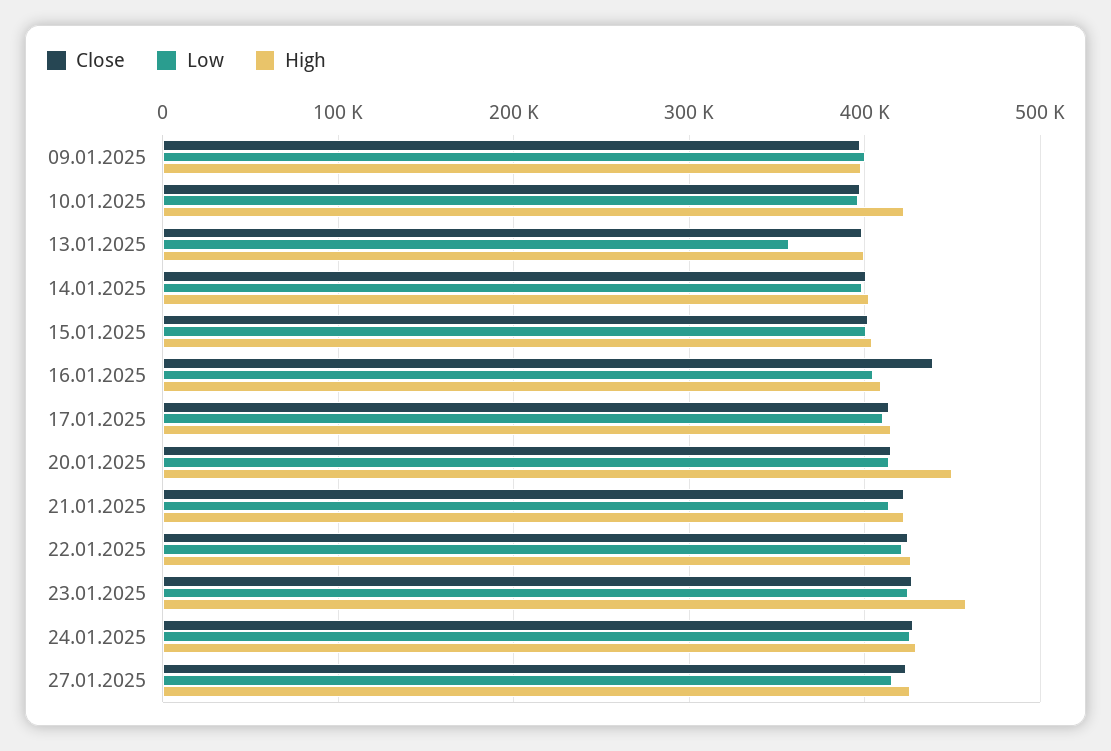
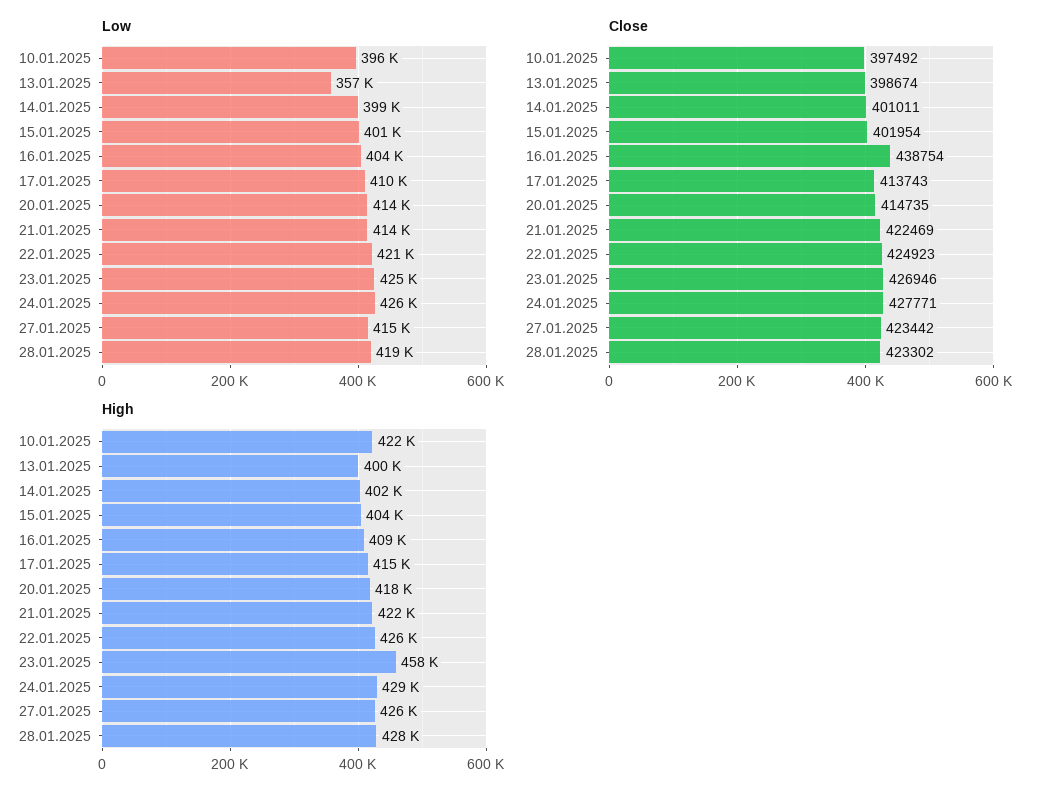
Close, 09.01.2025: 400000 -> none
Low, 09.01.2025: 400000 -> none
High, 09.01.2025: 400000 -> none
High, 20.01.2025: 450000 -> 418000
Low, 28.01.2025: none -> 419000
Close, 28.01.2025: none -> 423302
High, 28.01.2025: none -> 428000

